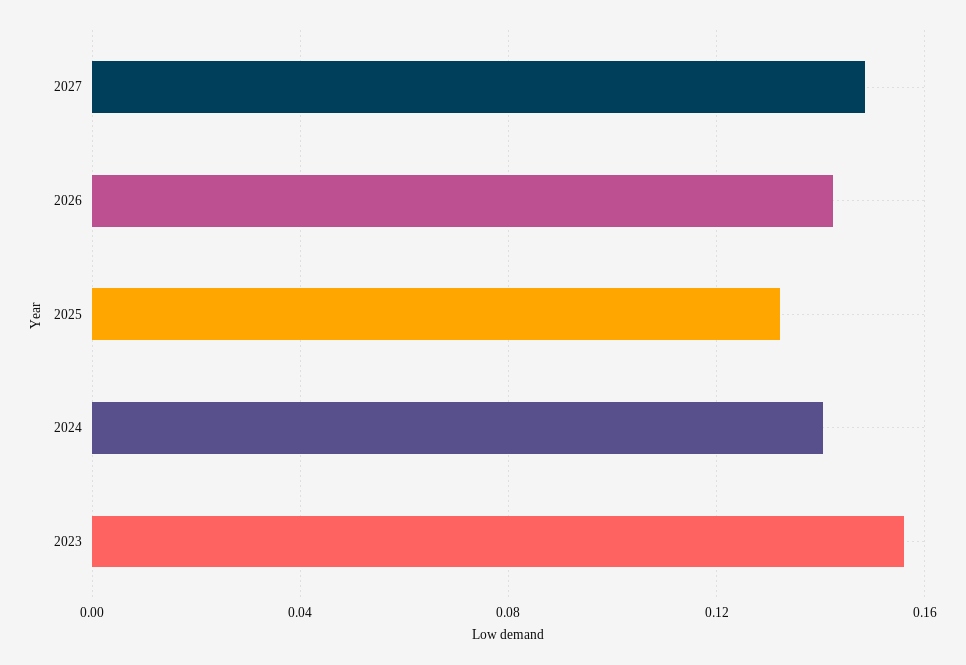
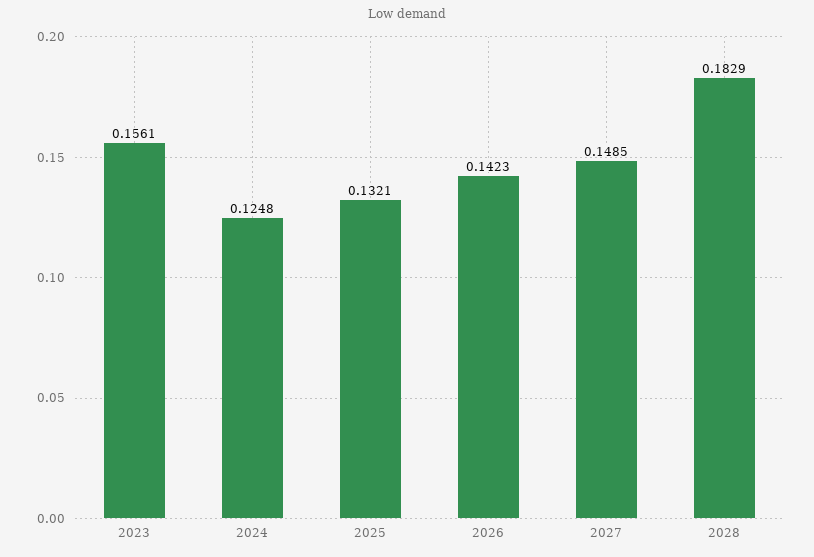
2024: 0.14 -> 0.1248
2028: none -> 0.1829

